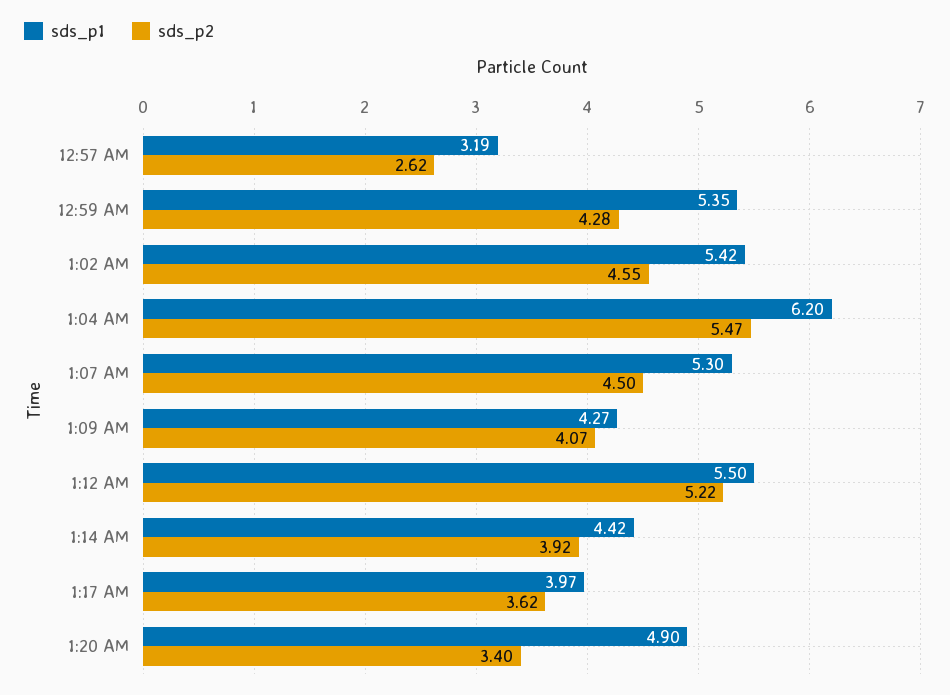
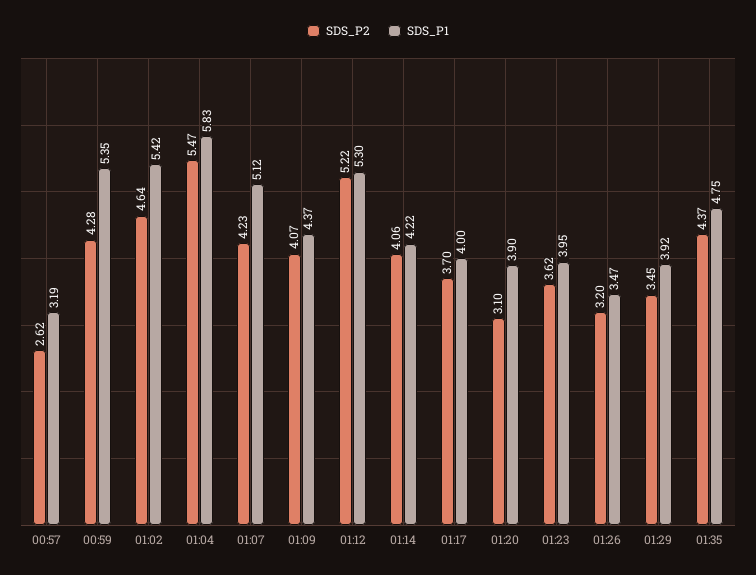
sds_p2, 1:02 AM: 4.55 -> 4.64
sds_p1, 1:04 AM: 6.2 -> 5.83
sds_p1, 1:07 AM: 5.3 -> 5.12
sds_p2, 1:07 AM: 4.5 -> 4.23
sds_p1, 1:09 AM: 4.27 -> 4.37
sds_p1, 1:12 AM: 5.5 -> 5.3
sds_p1, 1:14 AM: 4.42 -> 4.22
sds_p2, 1:14 AM: 3.92 -> 4.06
sds_p1, 1:17 AM: 3.97 -> 4
sds_p2, 1:17 AM: 3.62 -> 3.7
sds_p1, 1:20 AM: 4.9 -> 3.9
sds_p2, 1:20 AM: 3.4 -> 3.1
sds_p2, 01:23: none -> 3.62
sds_p1, 01:23: none -> 3.95
sds_p2, 01:26: none -> 3.2
sds_p1, 01:26: none -> 3.47
sds_p2, 01:29: none -> 3.45
sds_p1, 01:29: none -> 3.92
sds_p2, 01:35: none -> 4.37
sds_p1, 01:35: none -> 4.75

